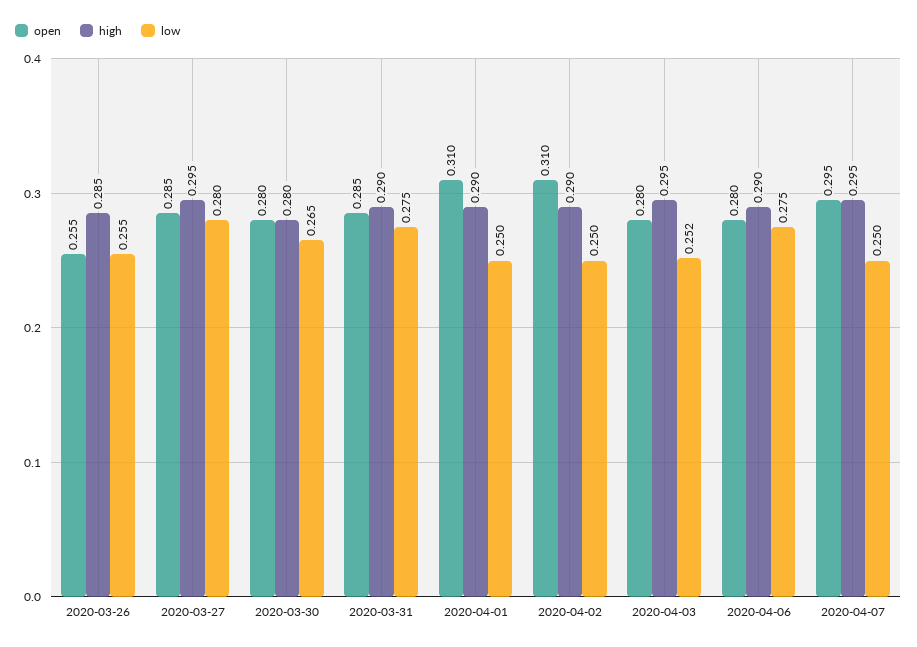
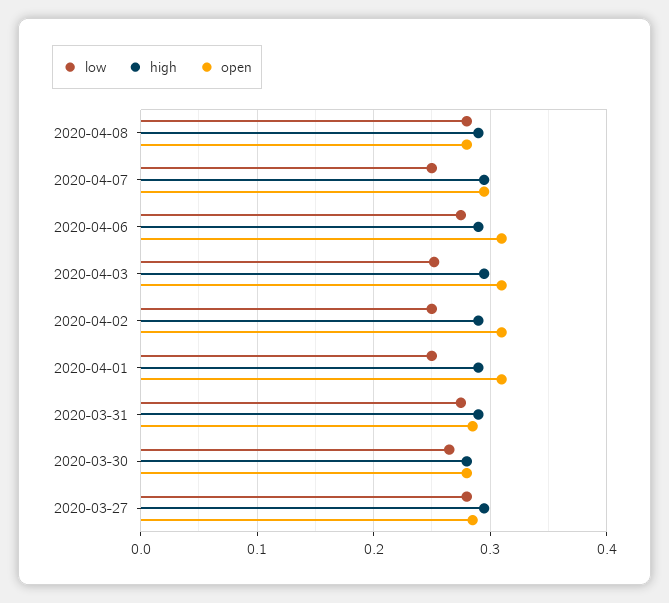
open, 2020-03-26: 0.255 -> none
high, 2020-03-26: 0.285 -> none
low, 2020-03-26: 0.255 -> none
open, 2020-04-03: 0.28 -> 0.31
open, 2020-04-06: 0.28 -> 0.31
low, 2020-04-08: none -> 0.28
high, 2020-04-08: none -> 0.29
open, 2020-04-08: none -> 0.28

